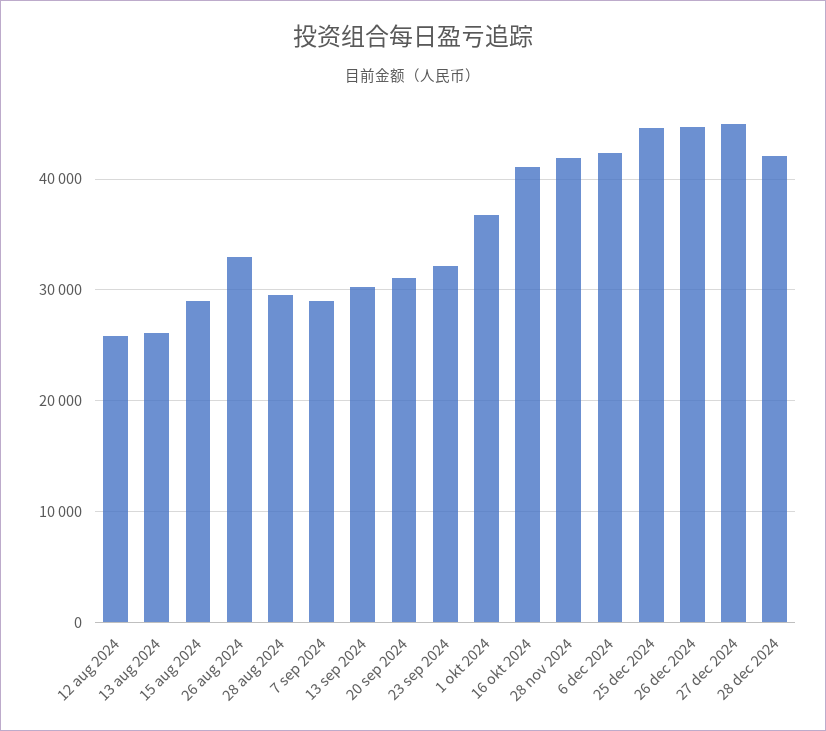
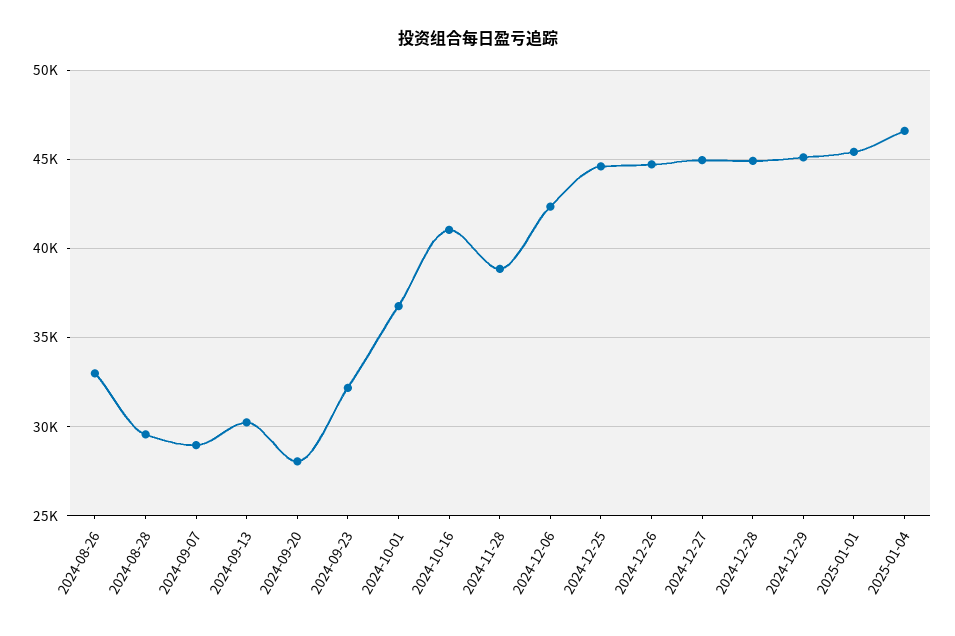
12 aug 2024: 26000 -> none
13 aug 2024: 26000 -> none
15 aug 2024: 29000 -> none
20 sep 2024: 31000 -> 28000
28 nov 2024: 42000 -> 39000
28 dec 2024: 42000 -> 45000
2024-12-29: none -> 45000
2025-01-01: none -> 45500
2025-01-04: none -> 46500

